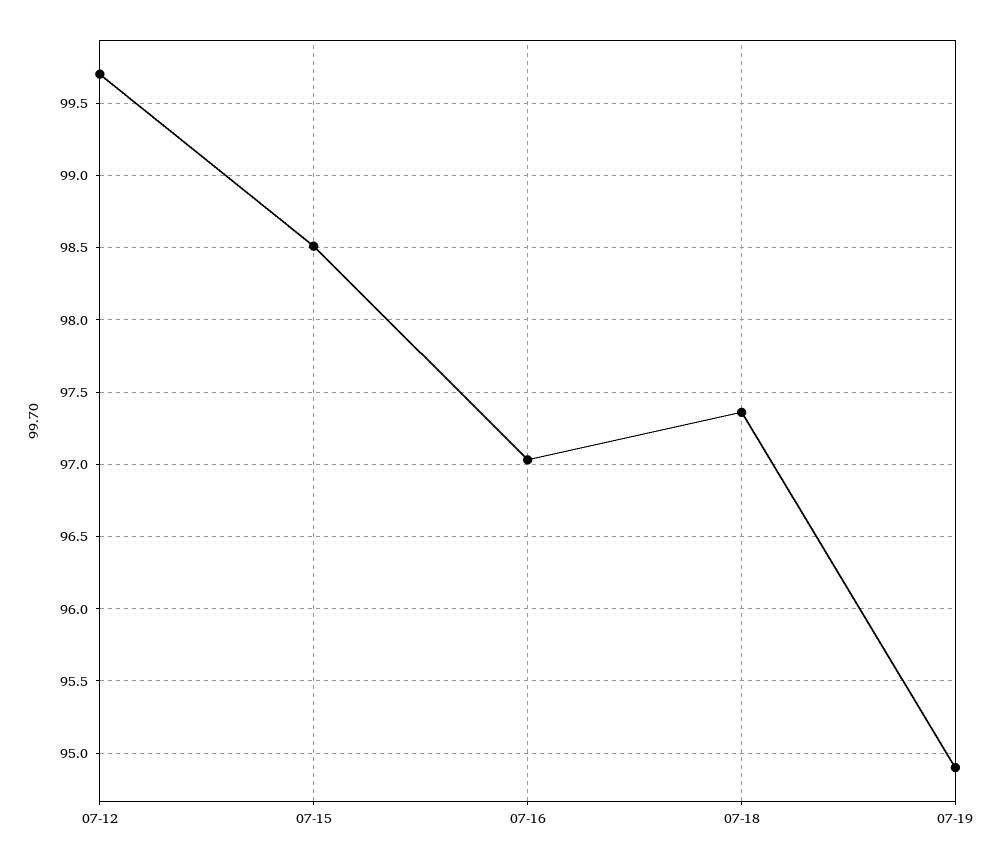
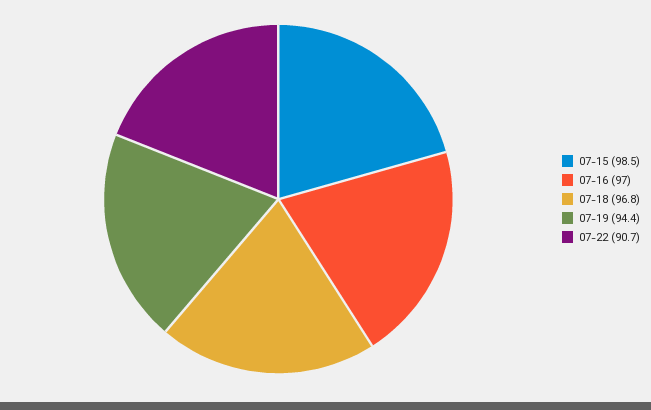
07-12: 99.7 -> none
07-18: 97.35 -> 96.8
07-19: 94.9 -> 94.4
07-22: none -> 90.7

